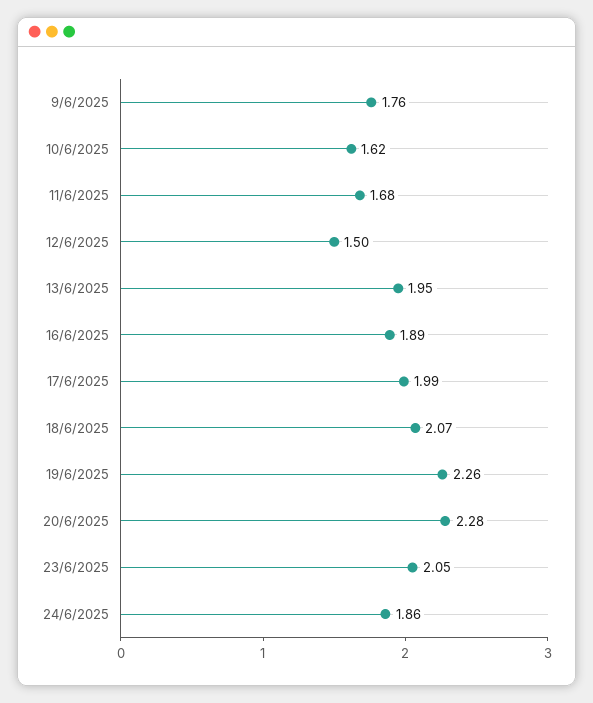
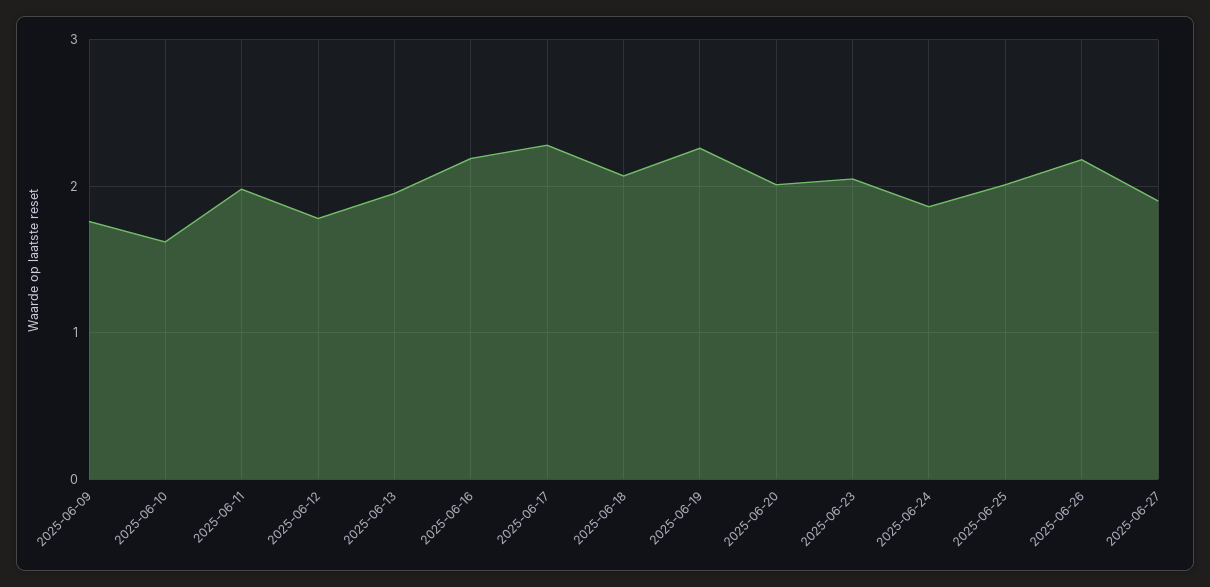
11/6/2025: 1.68 -> 2
12/6/2025: 1.5 -> 1.8
16/6/2025: 1.89 -> 2.2
17/6/2025: 1.99 -> 2.3
20/6/2025: 2.28 -> 2
2025-06-25: none -> 2
2025-06-26: none -> 2.2
2025-06-27: none -> 1.9

